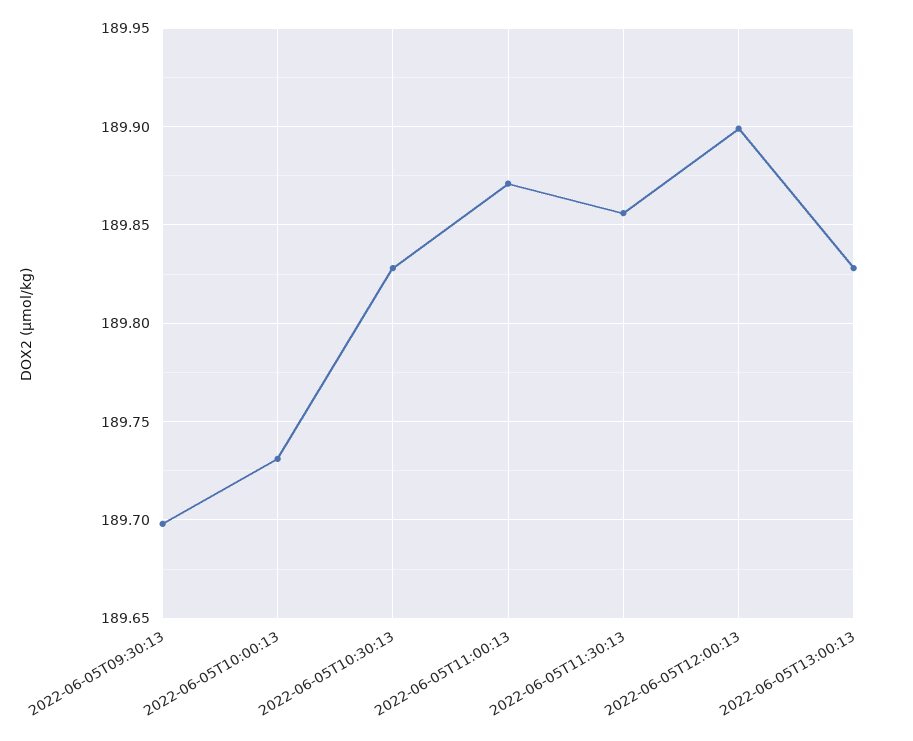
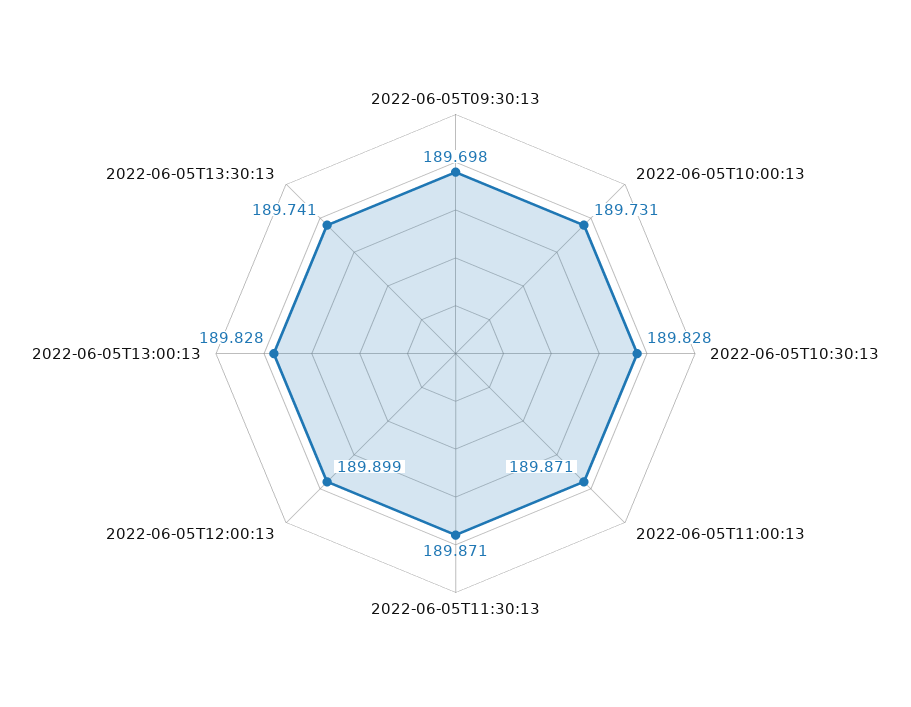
2022-06-05T11:30:13: 189.855 -> 189.871
2022-06-05T13:30:13: none -> 189.741

